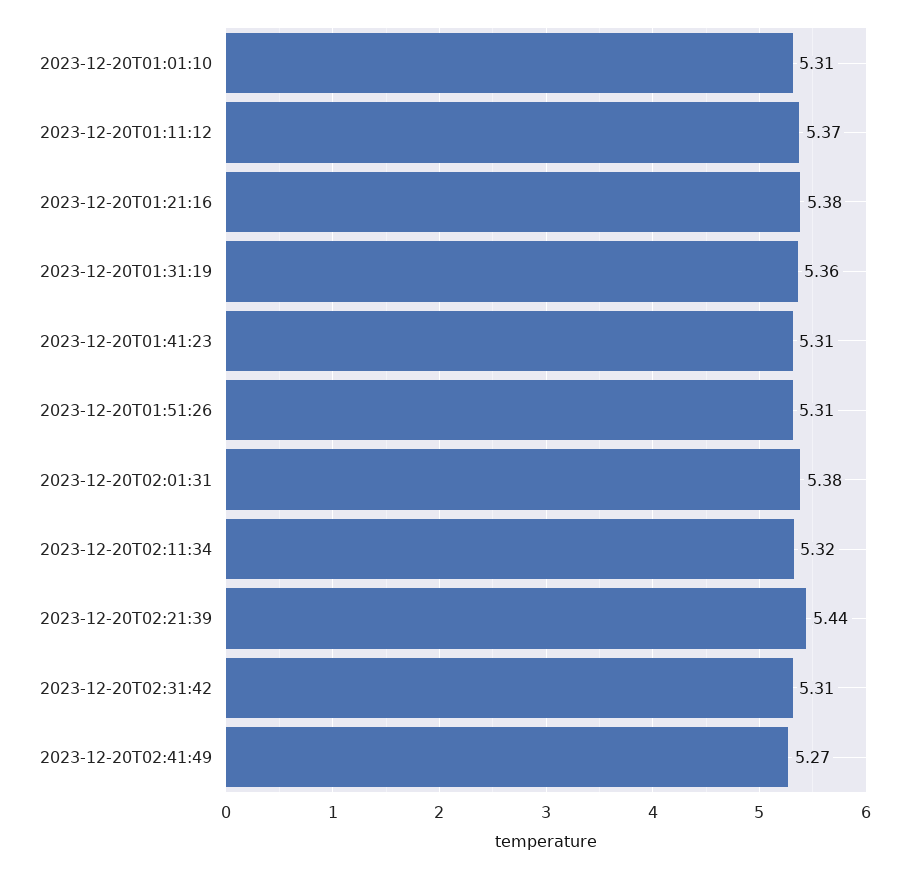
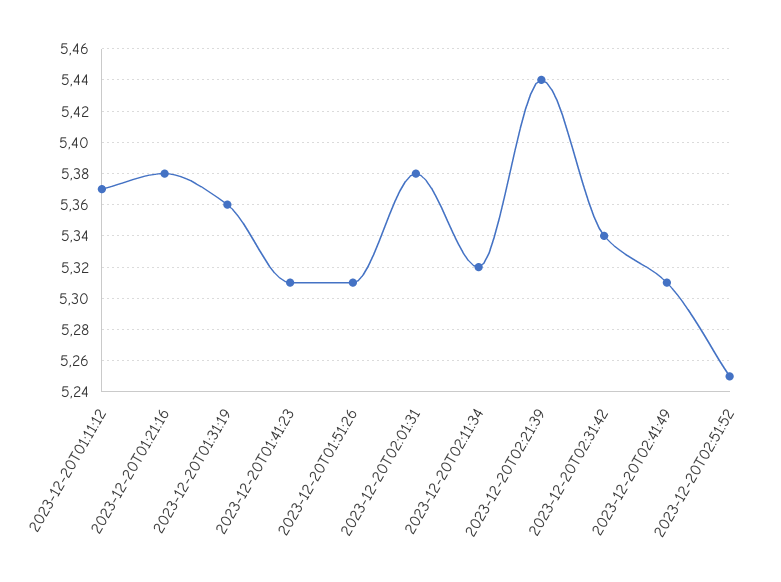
2023-12-20T01:01:10: 5.31 -> none
2023-12-20T02:31:42: 5.31 -> 5.34
2023-12-20T02:41:49: 5.27 -> 5.31
2023-12-20T02:51:52: none -> 5.25

